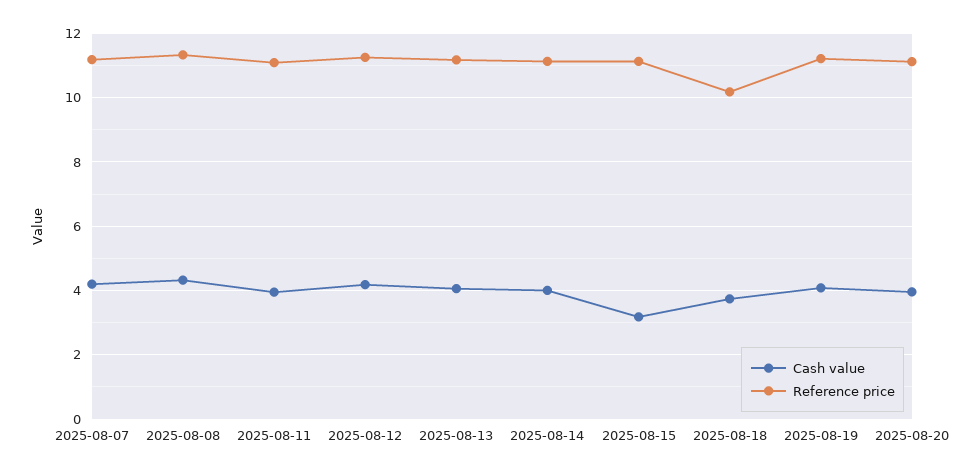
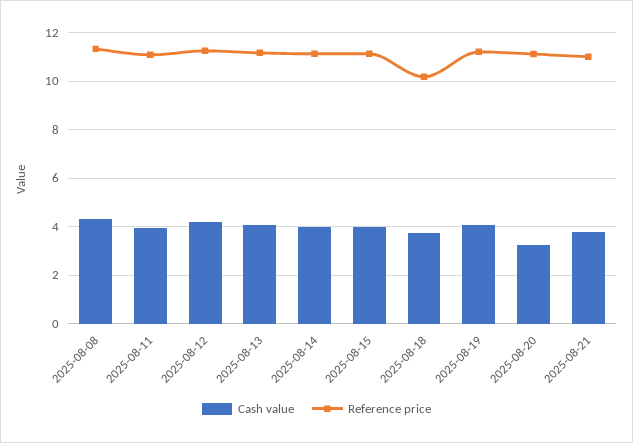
Cash value, 2025-08-07: 4.2 -> none
Reference price, 2025-08-07: 11.2 -> none
Cash value, 2025-08-15: 3.2 -> 4
Cash value, 2025-08-20: 4 -> 3.25
Cash value, 2025-08-21: none -> 3.75
Reference price, 2025-08-21: none -> 11

